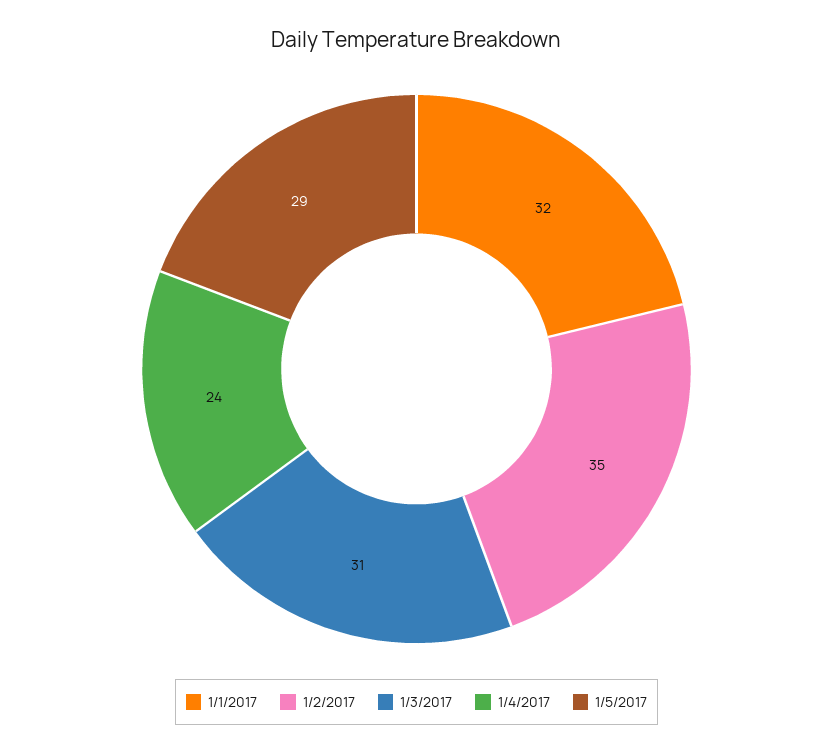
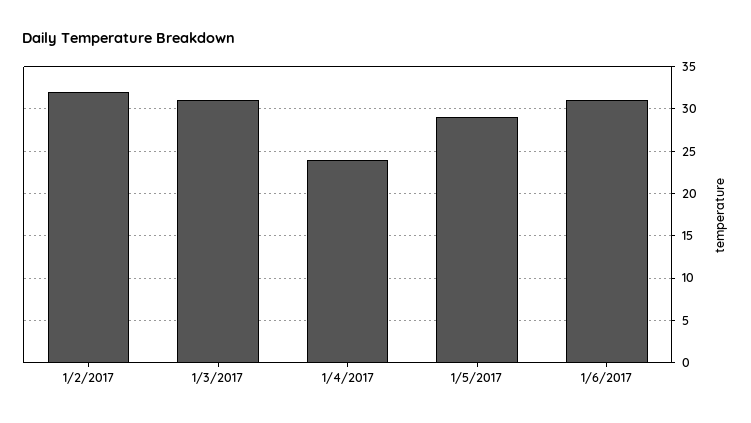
1/1/2017: 32 -> none
1/2/2017: 35 -> 32
1/6/2017: none -> 31

